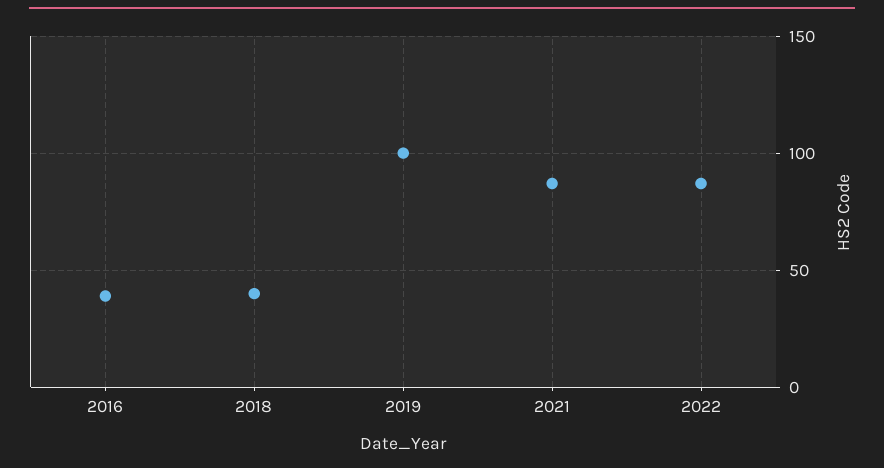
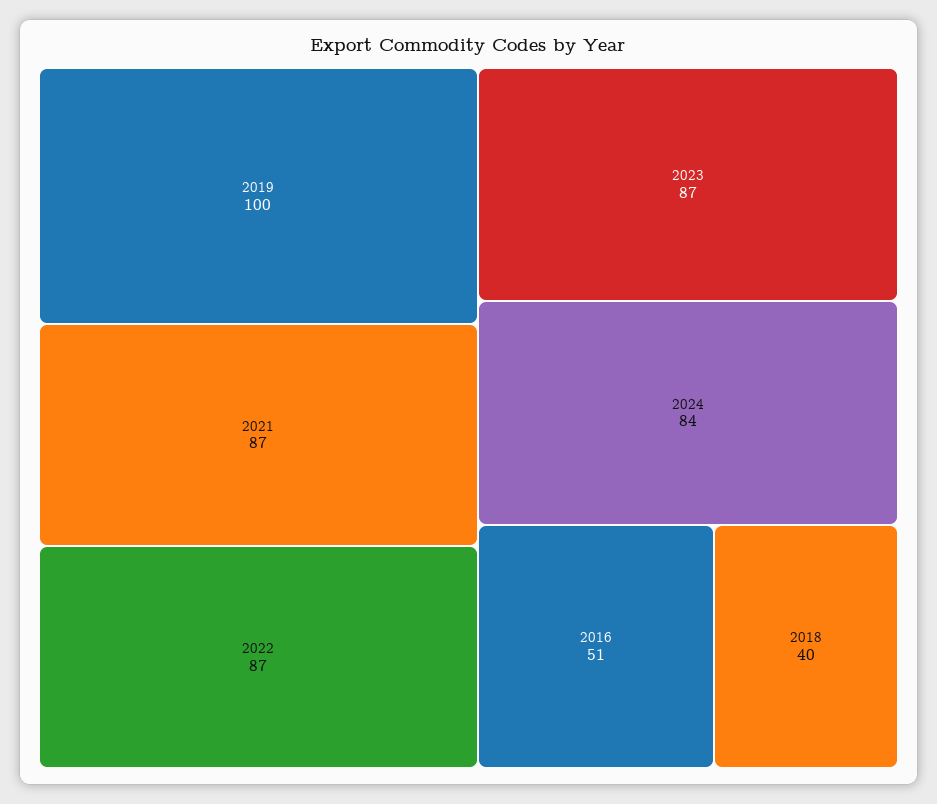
2016: 40 -> 51
2023: none -> 87
2024: none -> 84

